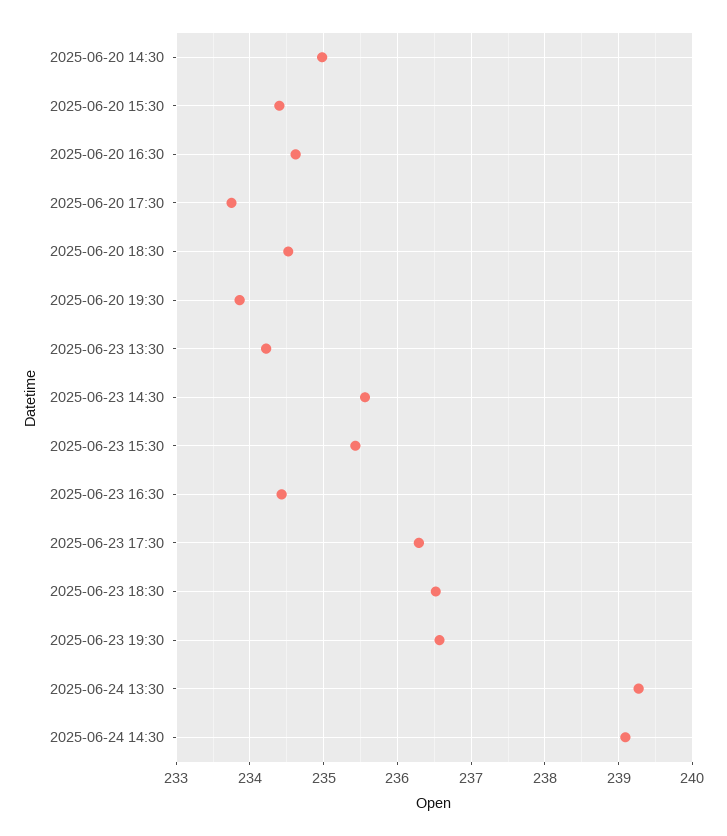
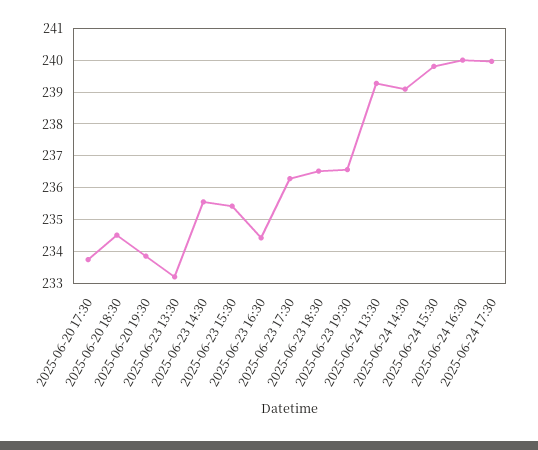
2025-06-20 14:30: 235 -> none
2025-06-20 15:30: 234.4 -> none
2025-06-20 16:30: 234.6 -> none
2025-06-23 13:30: 234.2 -> 233.2
2025-06-24 15:30: none -> 239.8
2025-06-24 16:30: none -> 240
2025-06-24 17:30: none -> 240

